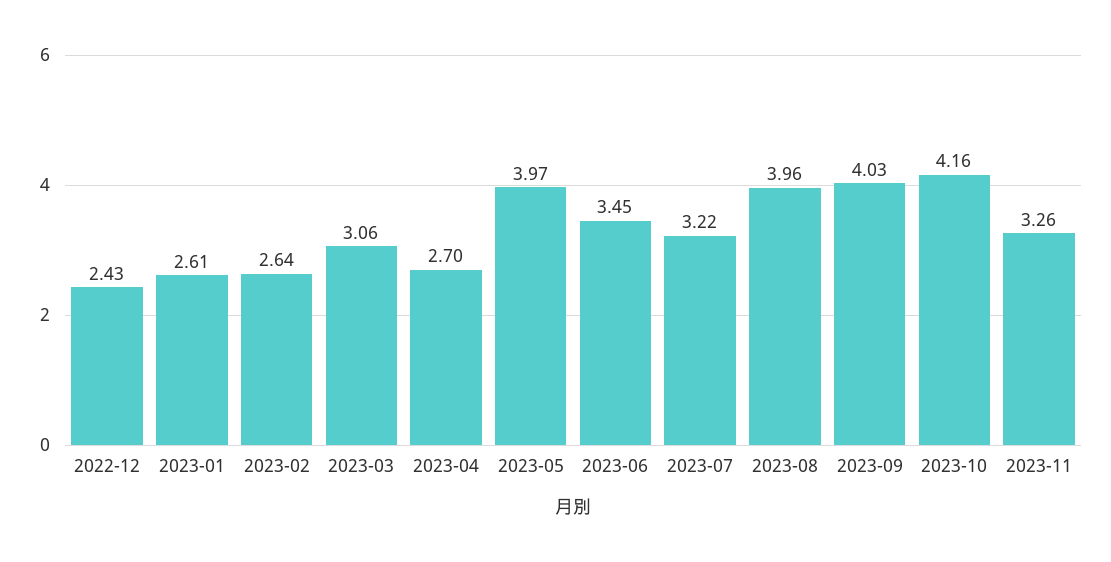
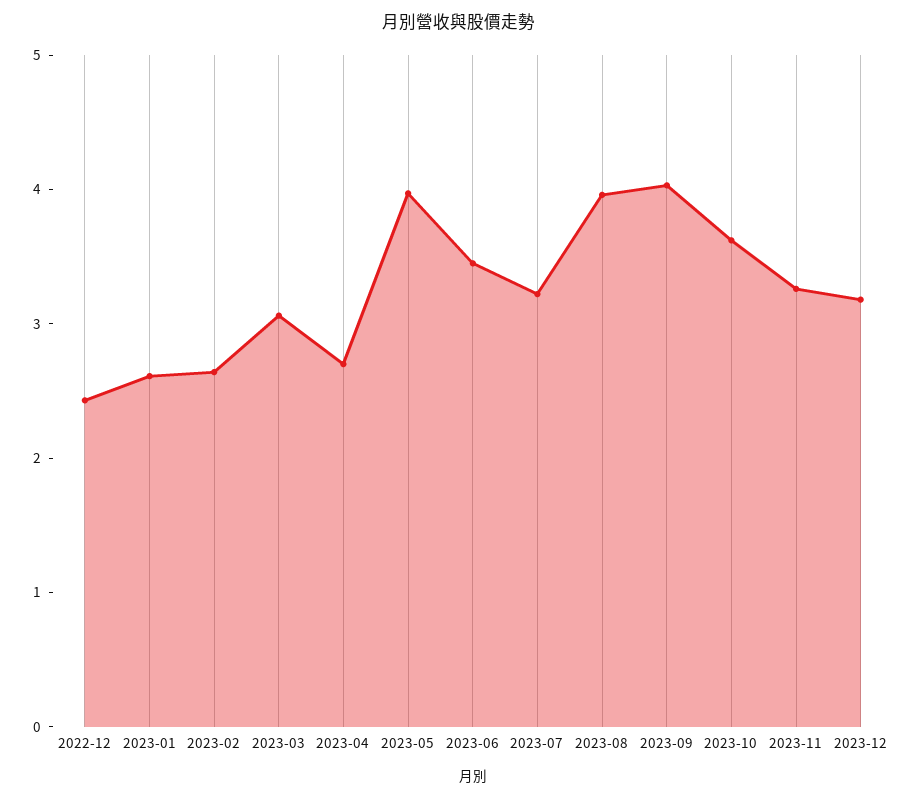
2023-10: 4.16 -> 3.6
2023-12: none -> 3.2

